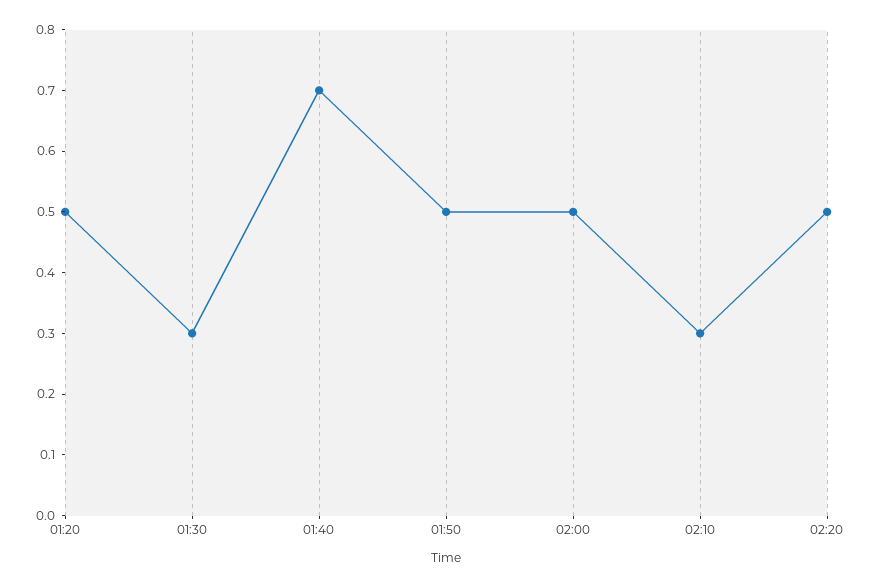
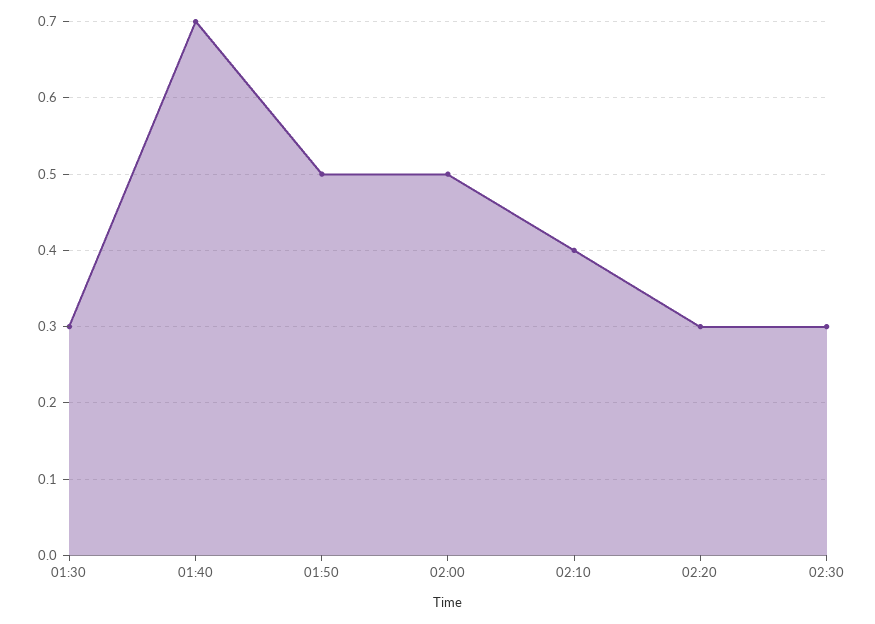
01:20: 0.5 -> none
02:10: 0.3 -> 0.4
02:20: 0.5 -> 0.3
02:30: none -> 0.3

